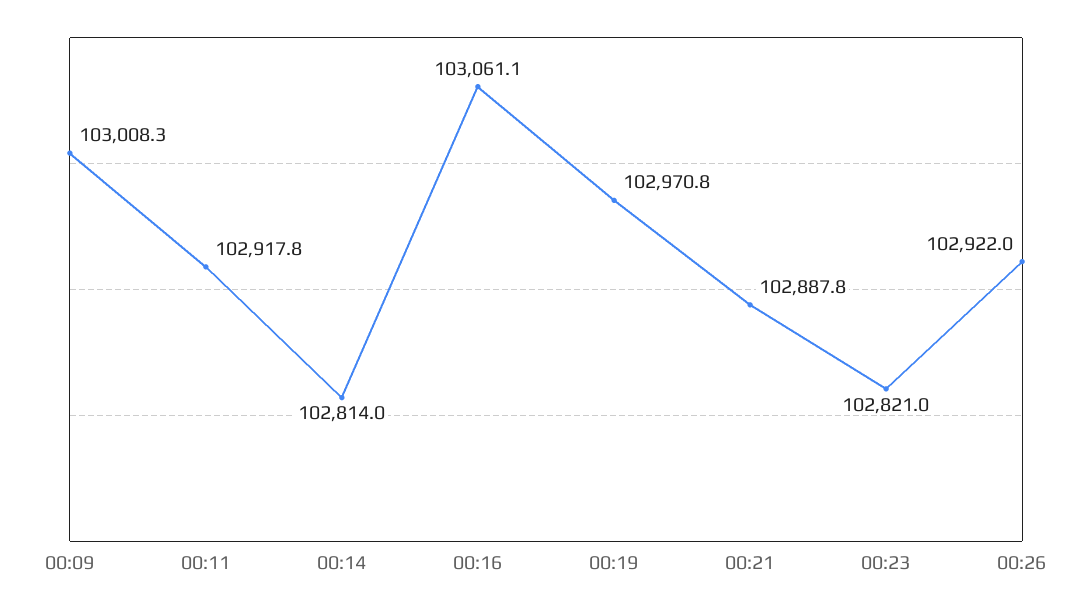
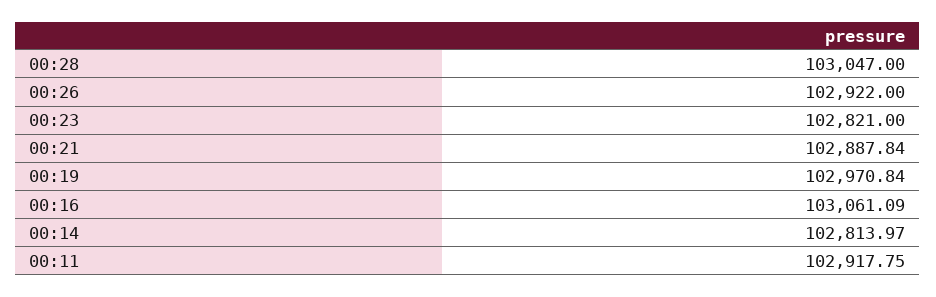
00:09: 103008.3 -> none
00:28: none -> 103047

